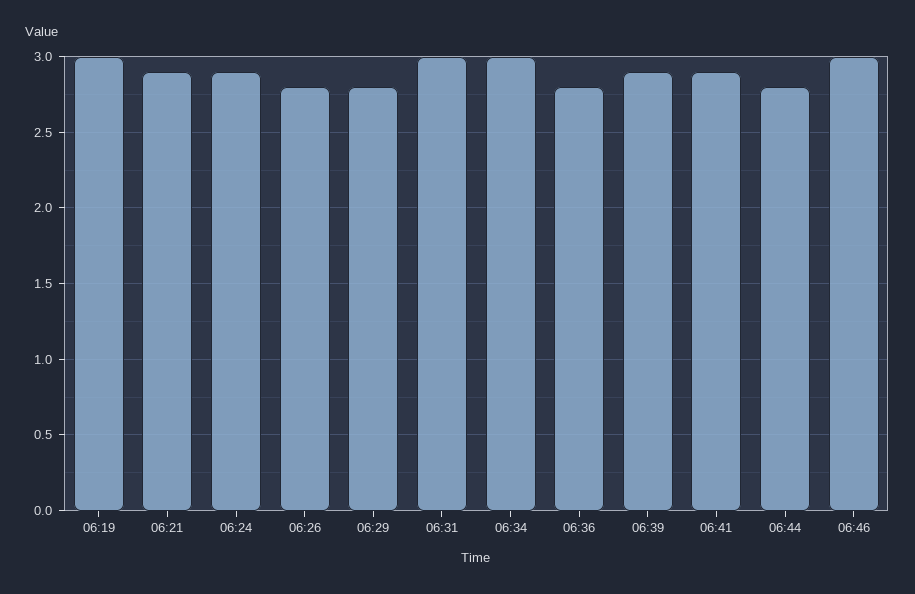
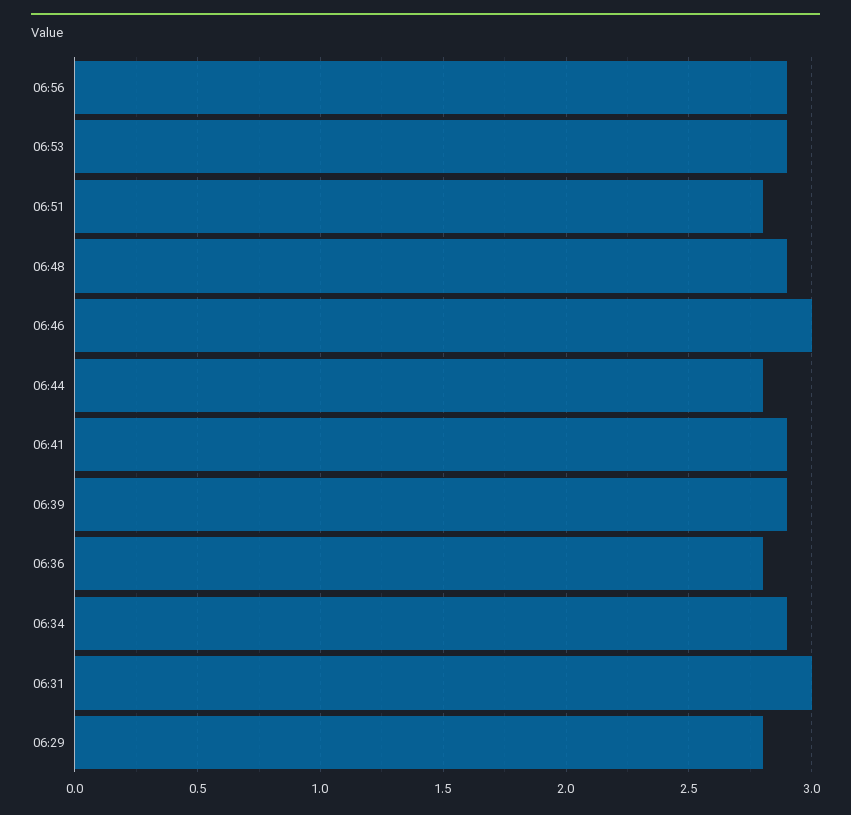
06:19: 3 -> none
06:21: 2.9 -> none
06:24: 2.9 -> none
06:26: 2.8 -> none
06:34: 3 -> 2.9
06:56: none -> 2.9
06:53: none -> 2.9
06:51: none -> 2.8
06:48: none -> 2.9

